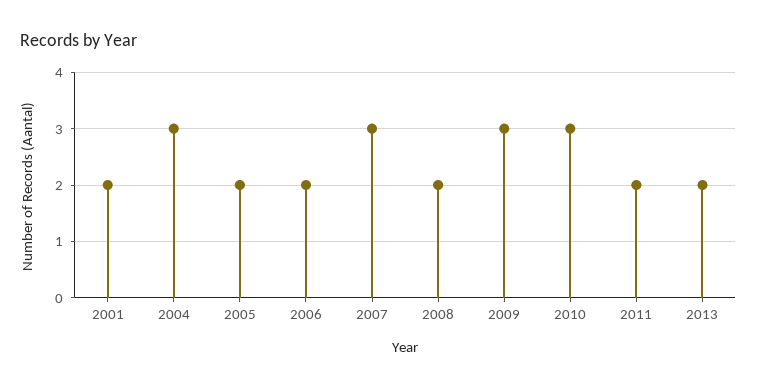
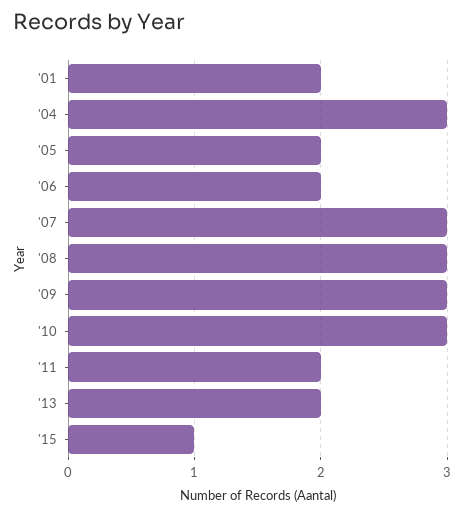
2008: 2 -> 3
'15: none -> 1

